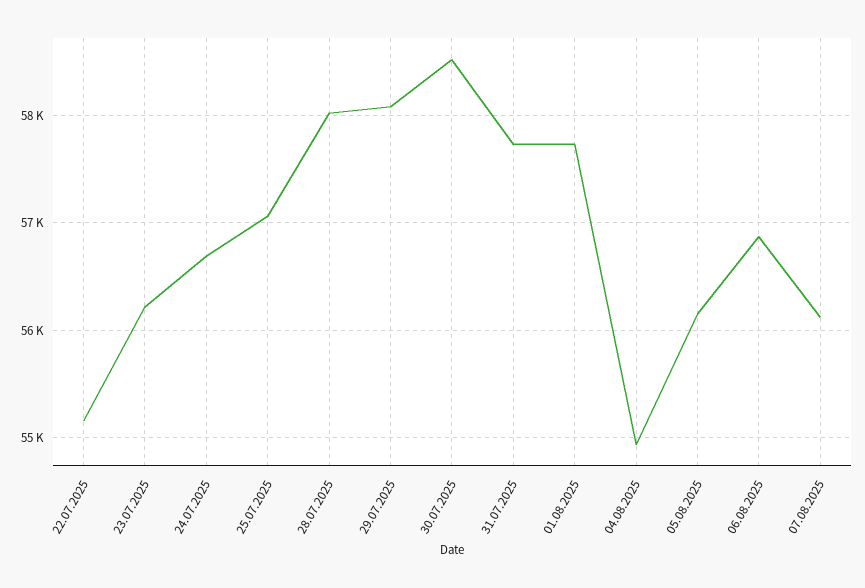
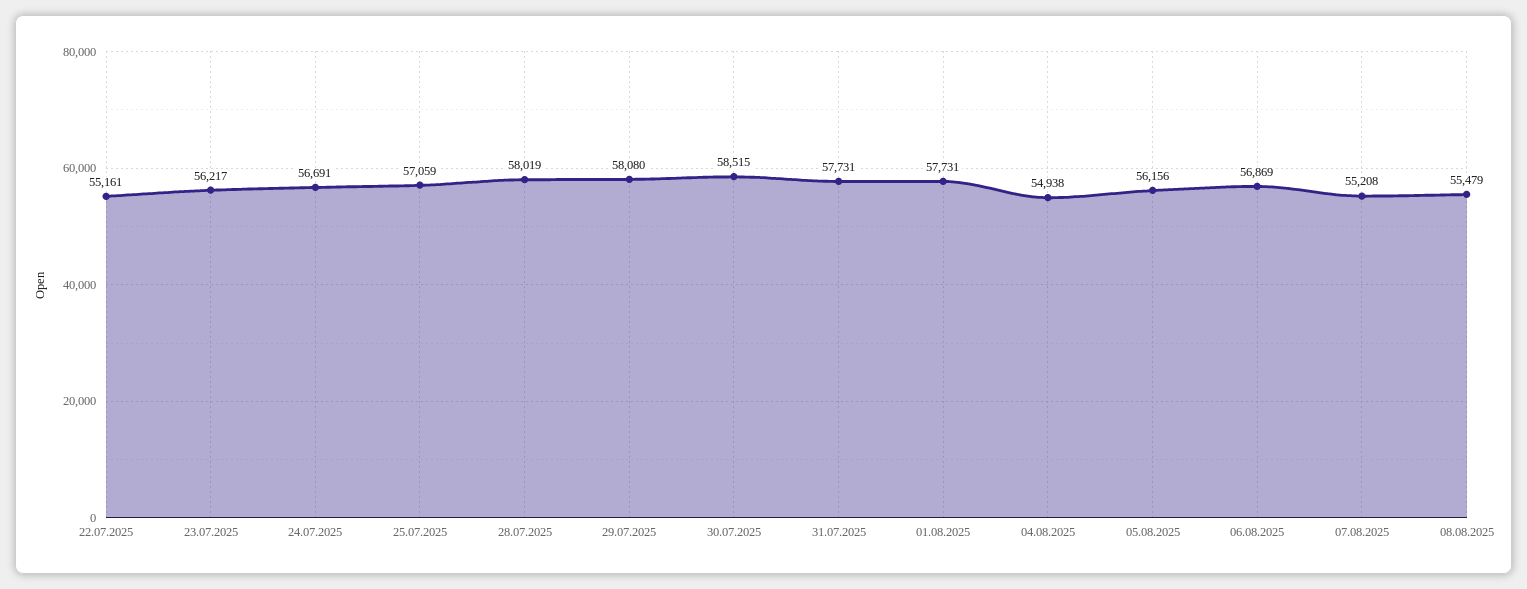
07.08.2025: 56100 -> 55208
08.08.2025: none -> 55479

